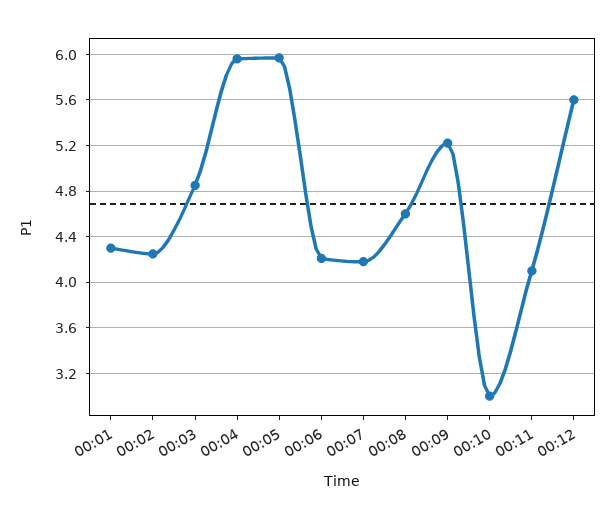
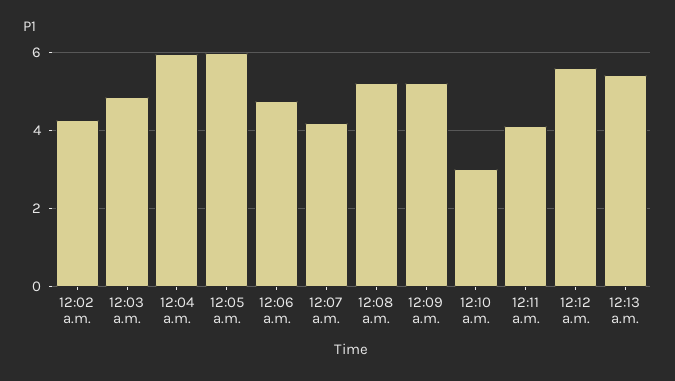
00:01: 4.3 -> none
00:06: 4.2 -> 4.8
00:08: 4.6 -> 5.2
12:13 a.m.: none -> 5.4

